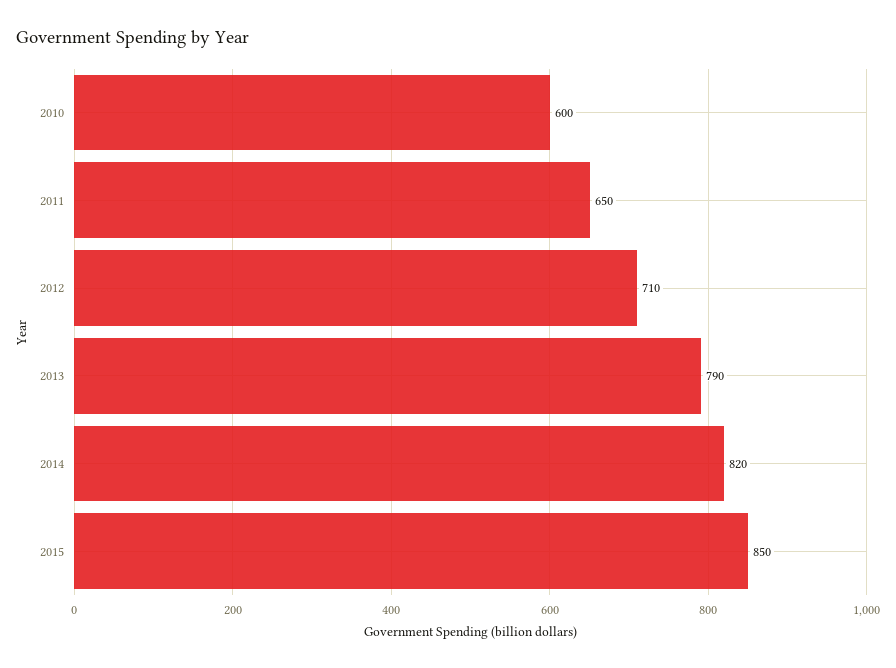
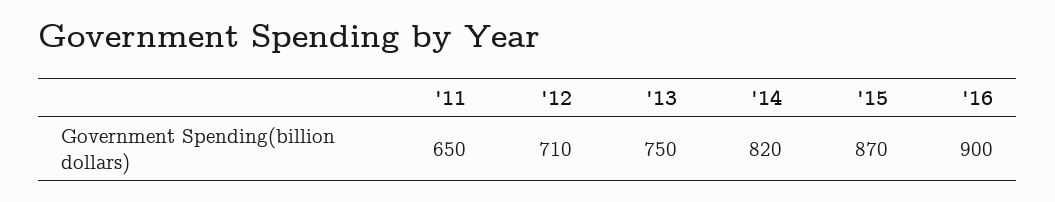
2010: 600 -> none
2013: 790 -> 750
2015: 850 -> 870
'16: none -> 900

